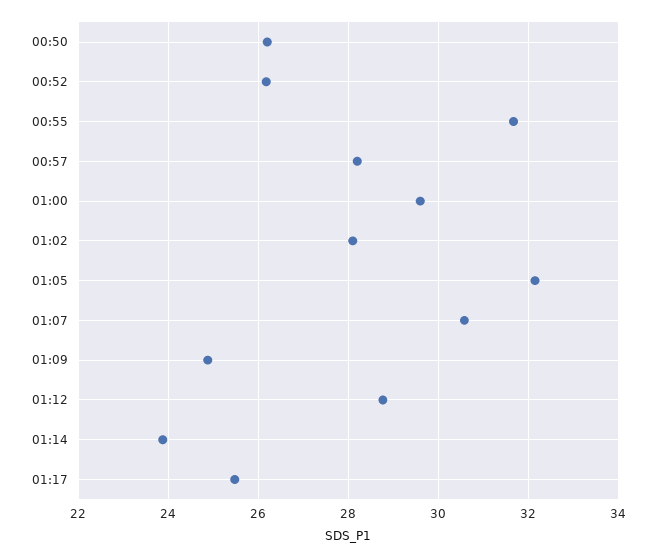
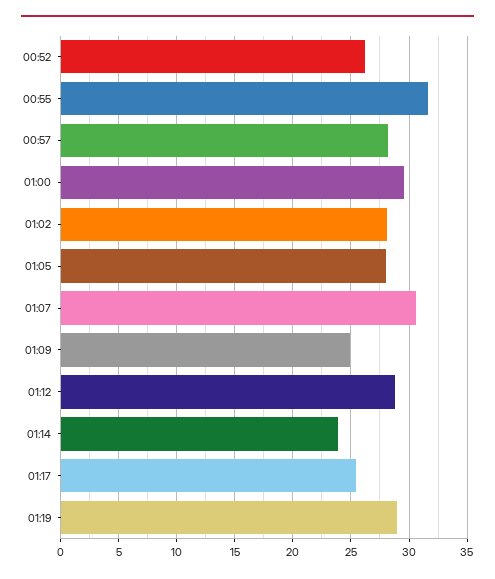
00:50: 26.2 -> none
01:05: 32.2 -> 28
01:19: none -> 29

